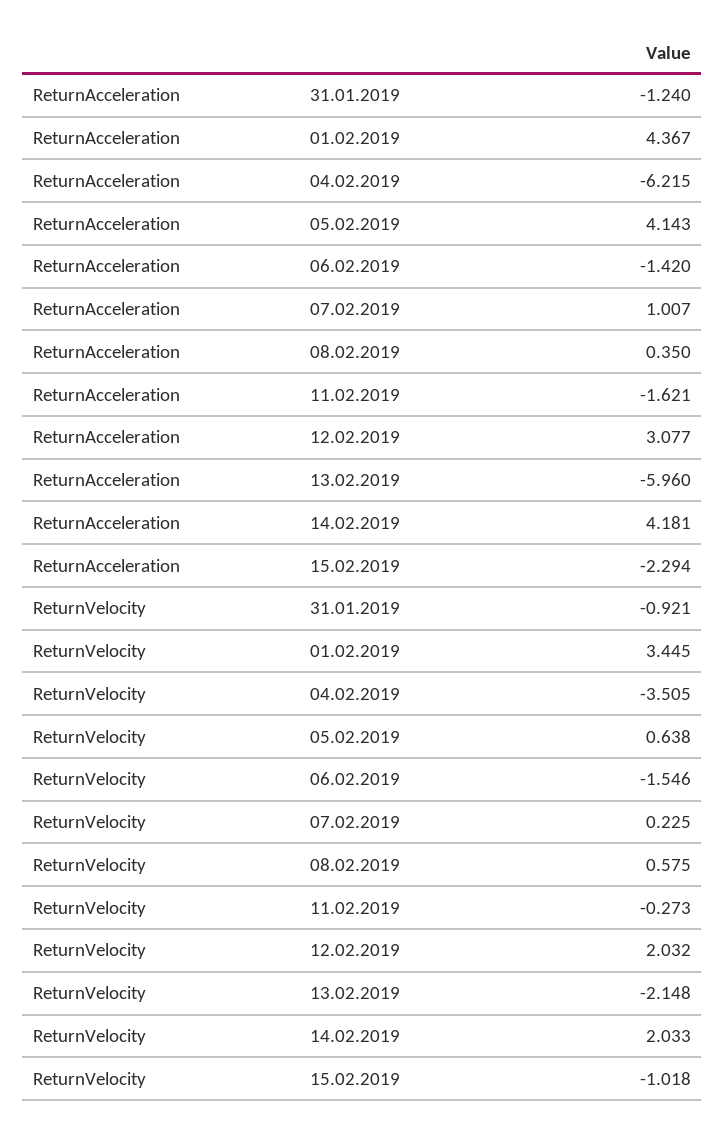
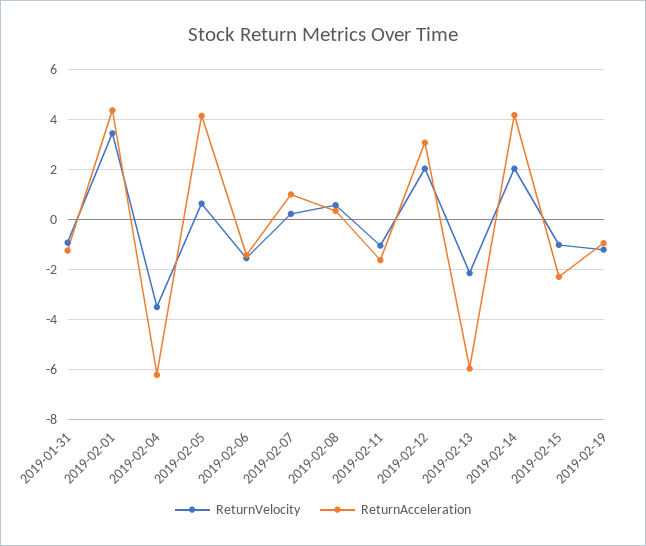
ReturnVelocity, 11.02.2019: -0.273 -> -1
ReturnVelocity, 2019-02-19: none -> -1.25
ReturnAcceleration, 2019-02-19: none -> -1

